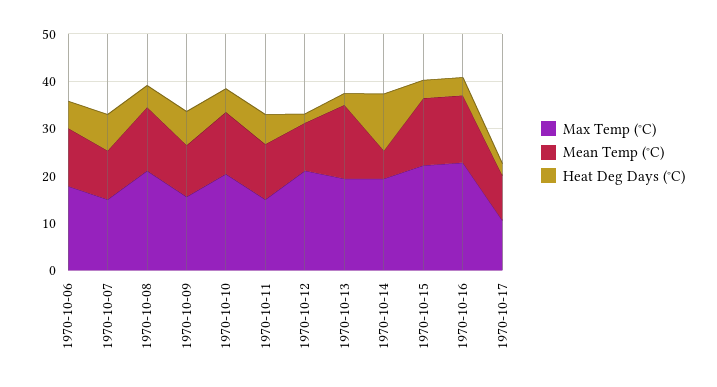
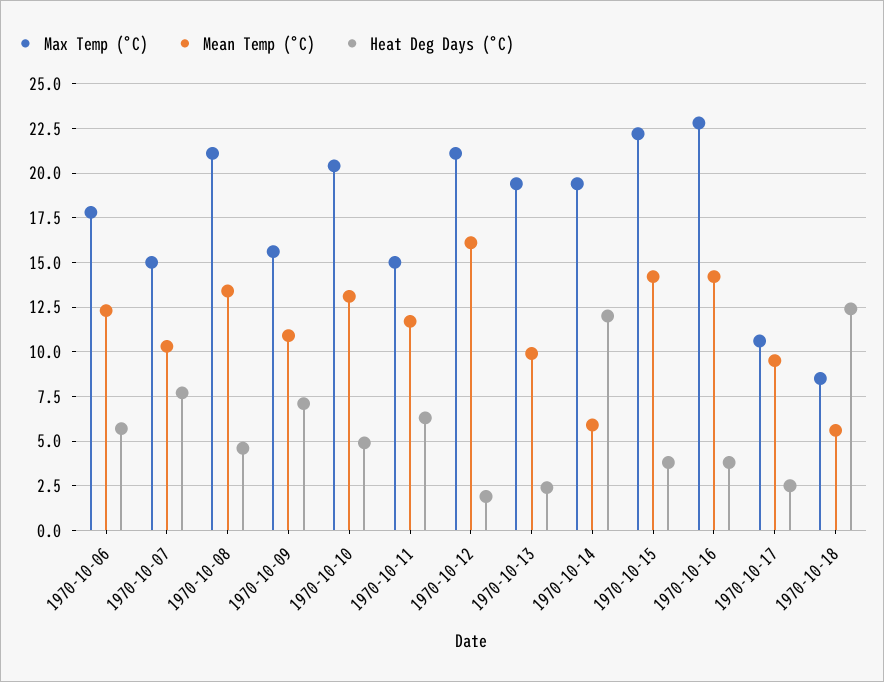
Mean Temp (°C), 1970-10-12: 10 -> 16
Mean Temp (°C), 1970-10-13: 16 -> 10
Max Temp (°C), 1970-10-18: none -> 8.5
Mean Temp (°C), 1970-10-18: none -> 5.5
Heat Deg Days (°C), 1970-10-18: none -> 12.5

